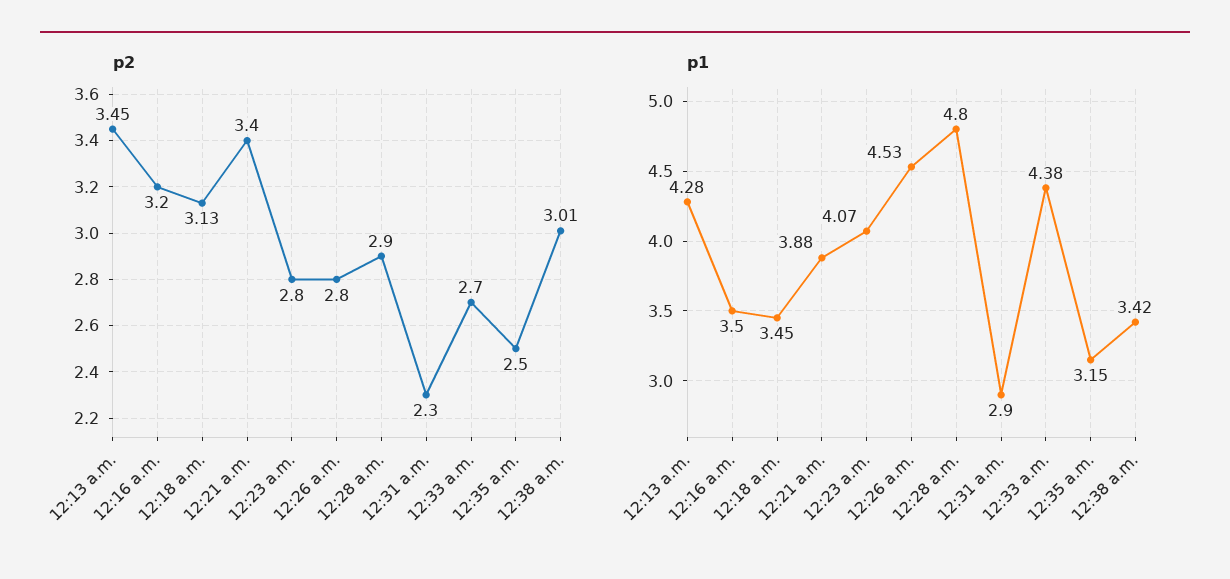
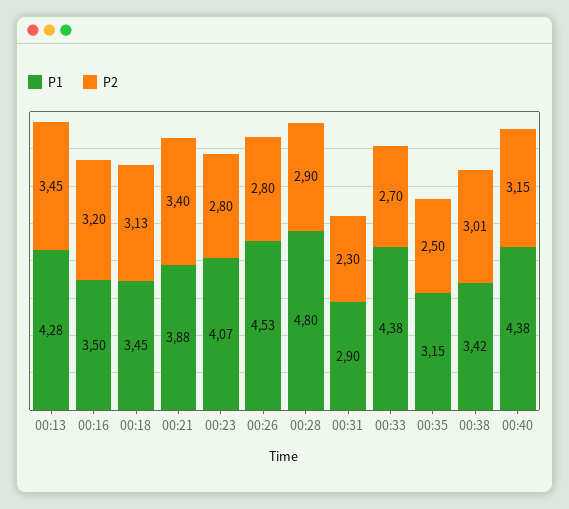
p1, 00:40: none -> 4.38
p2, 00:40: none -> 3.15

